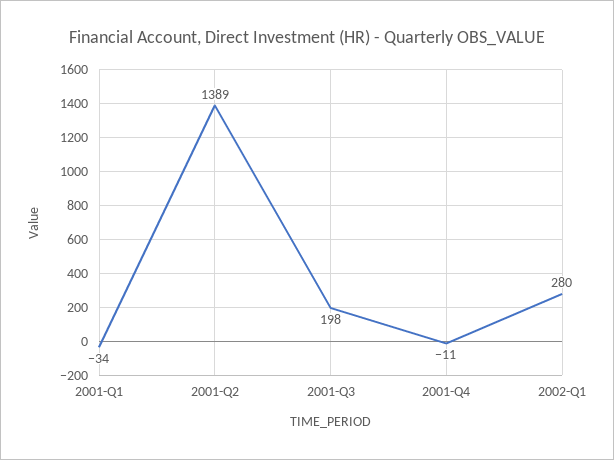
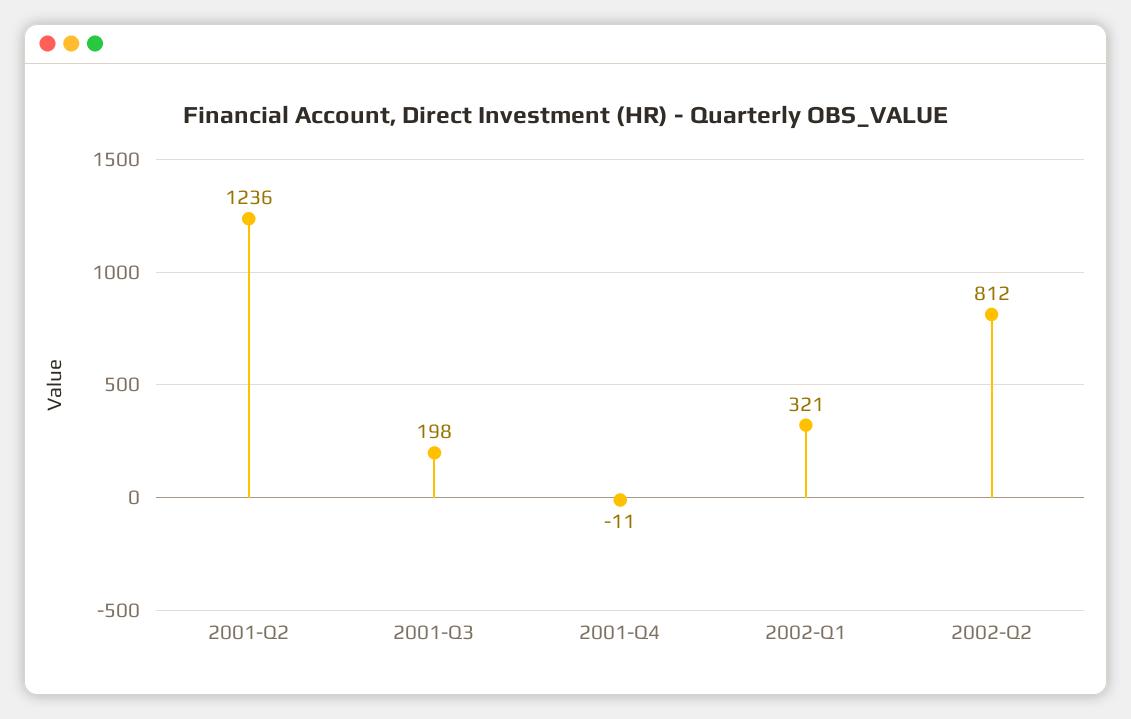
2001-Q1: -34 -> none
2001-Q2: 1389 -> 1236
2002-Q1: 280 -> 321
2002-Q2: none -> 812

